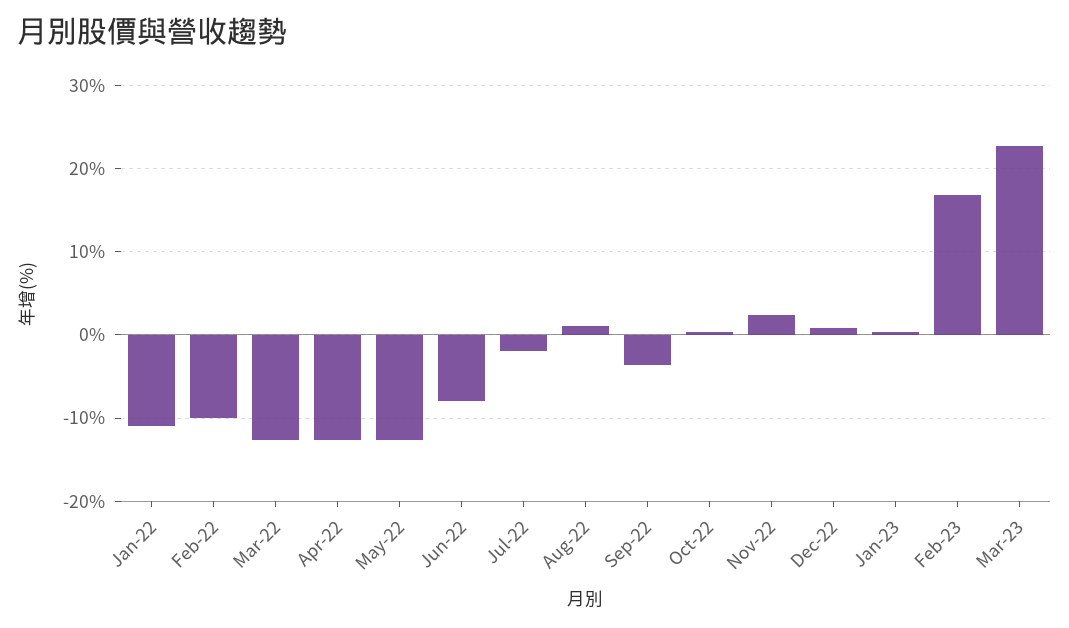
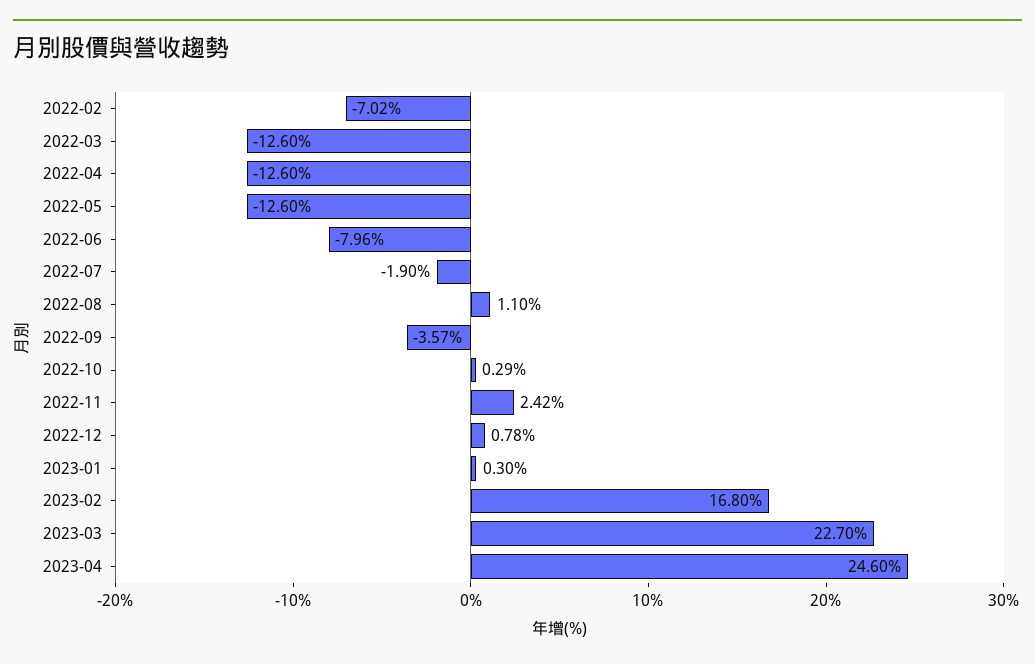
Jan-22: -11 -> none
Feb-22: -10 -> -7.02
2023-04: none -> 24.6

